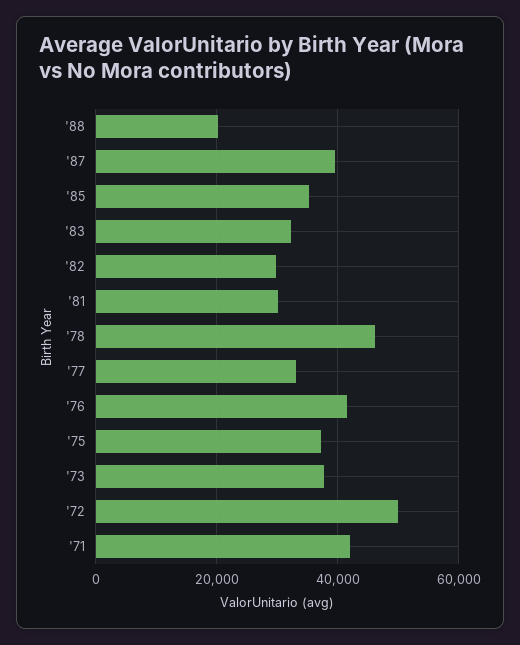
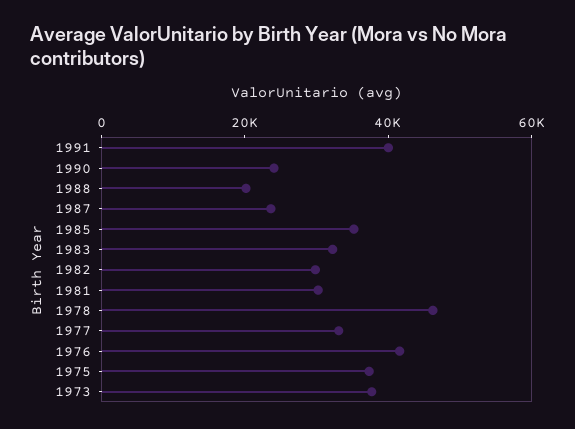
'87: 40000 -> 25000
'72: 50000 -> none
'71: 42000 -> none
1991: none -> 40000
1990: none -> 25000

